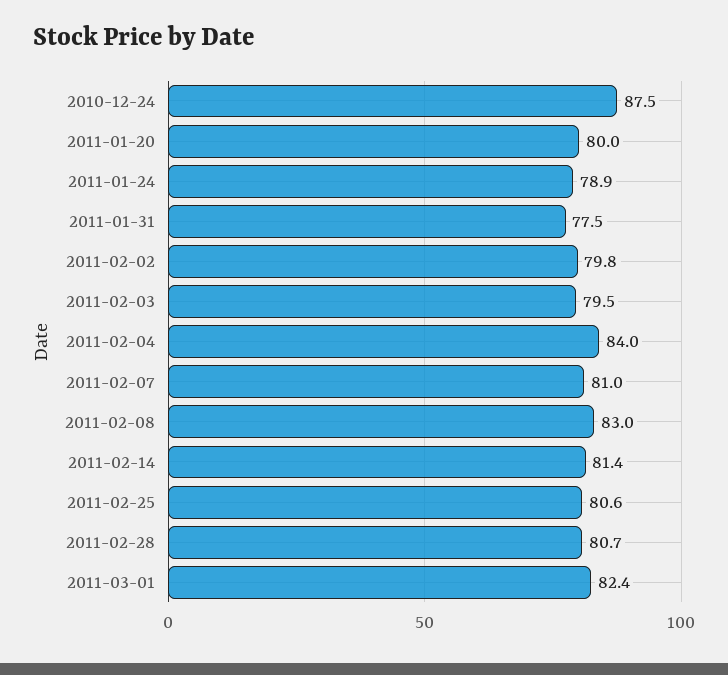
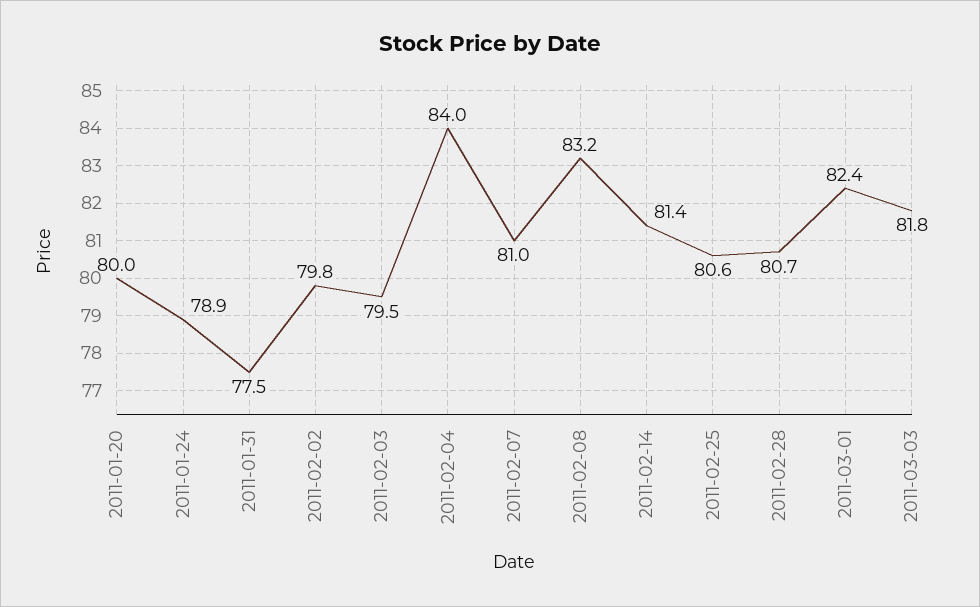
2010-12-24: 87.5 -> none
2011-02-08: 83 -> 83.2
2011-03-03: none -> 81.8

